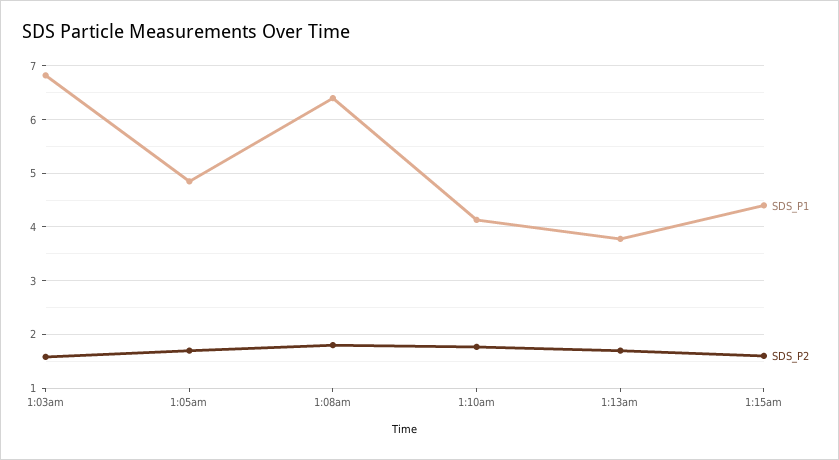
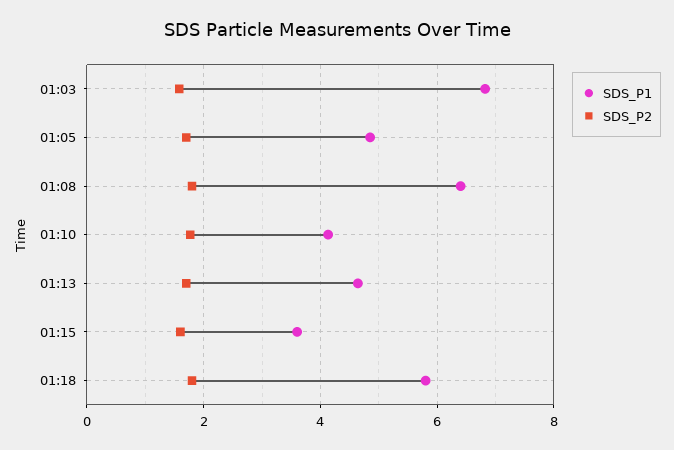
SDS_P1, 1:13am: 3.8 -> 4.6
SDS_P1, 1:15am: 4.4 -> 3.6
SDS_P1, 01:18: none -> 5.8
SDS_P2, 01:18: none -> 1.8

